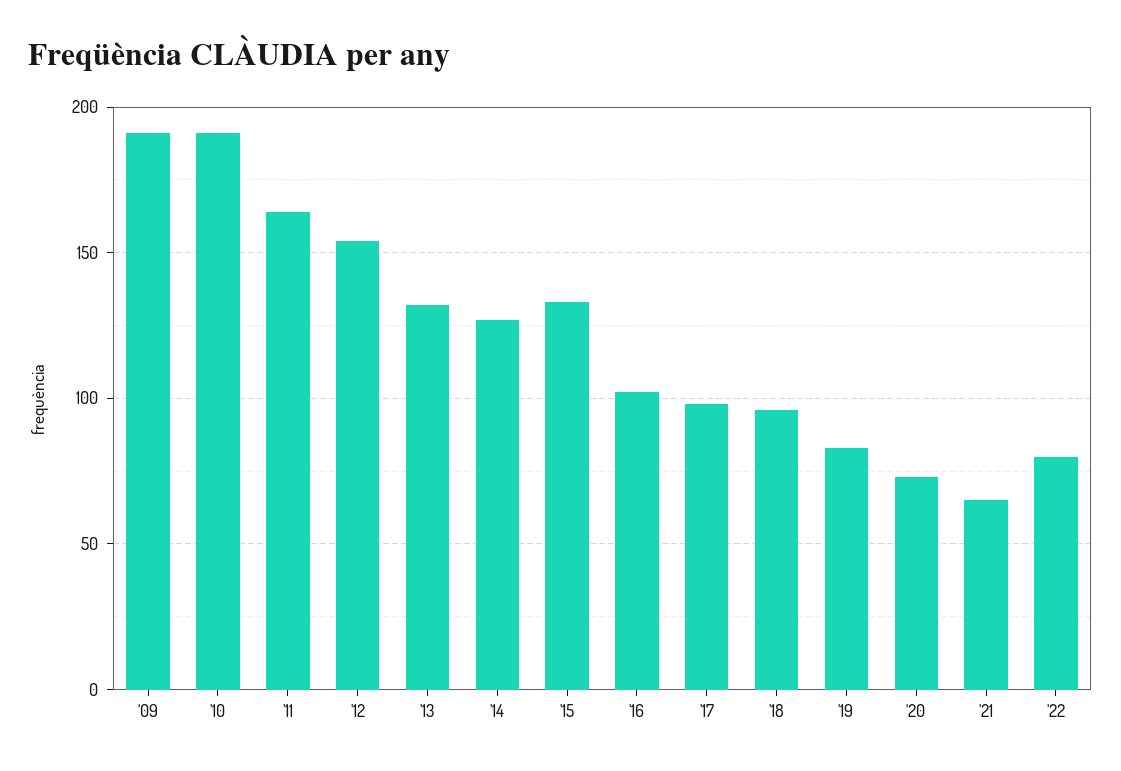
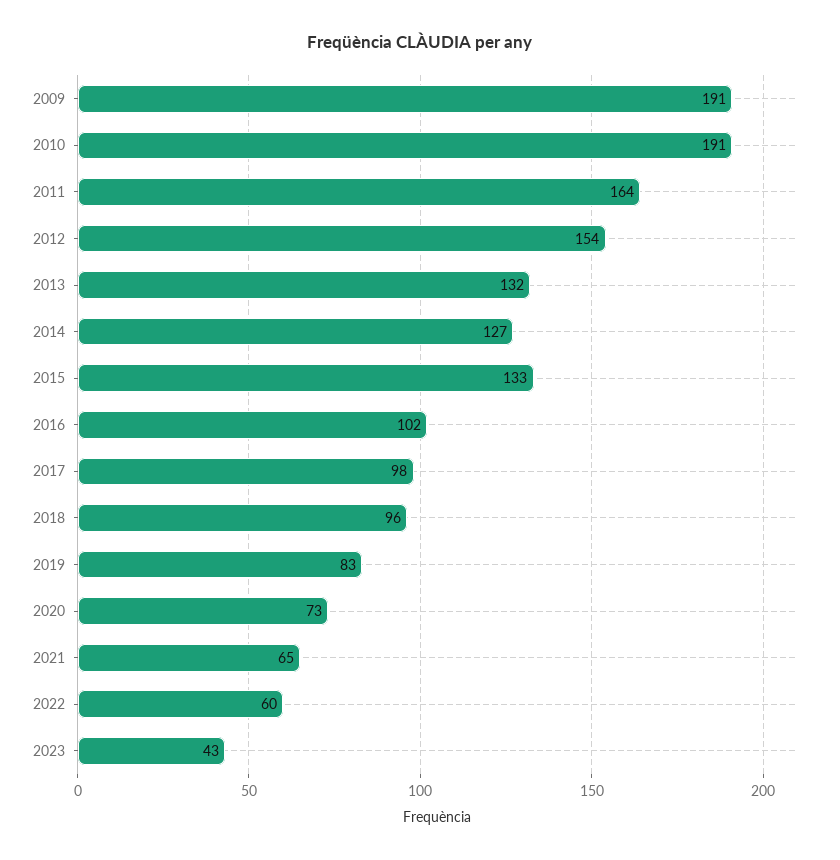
'22: 80 -> 60
2023: none -> 43

